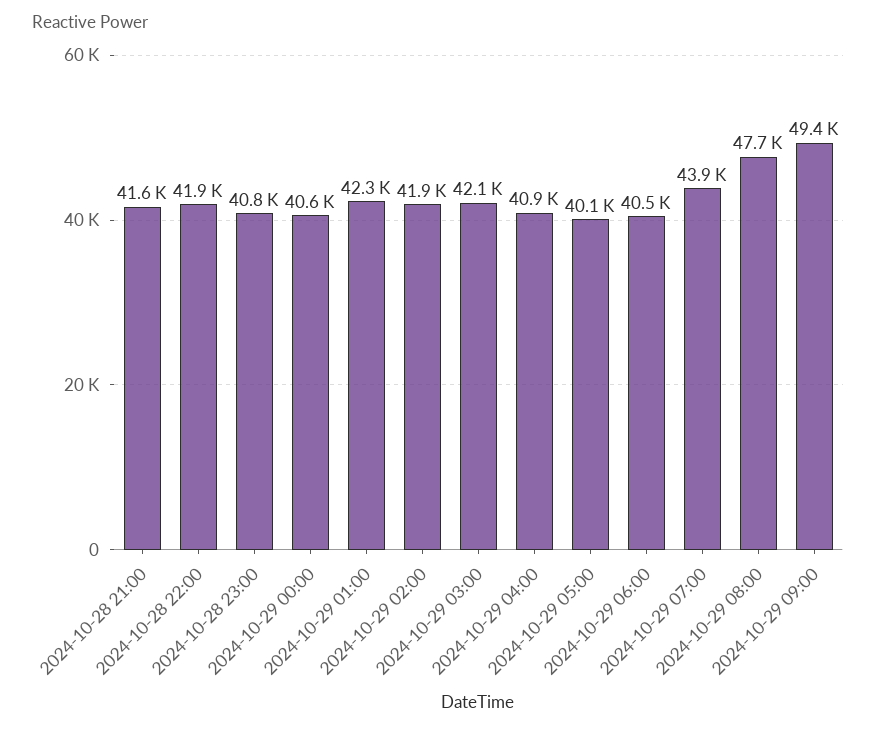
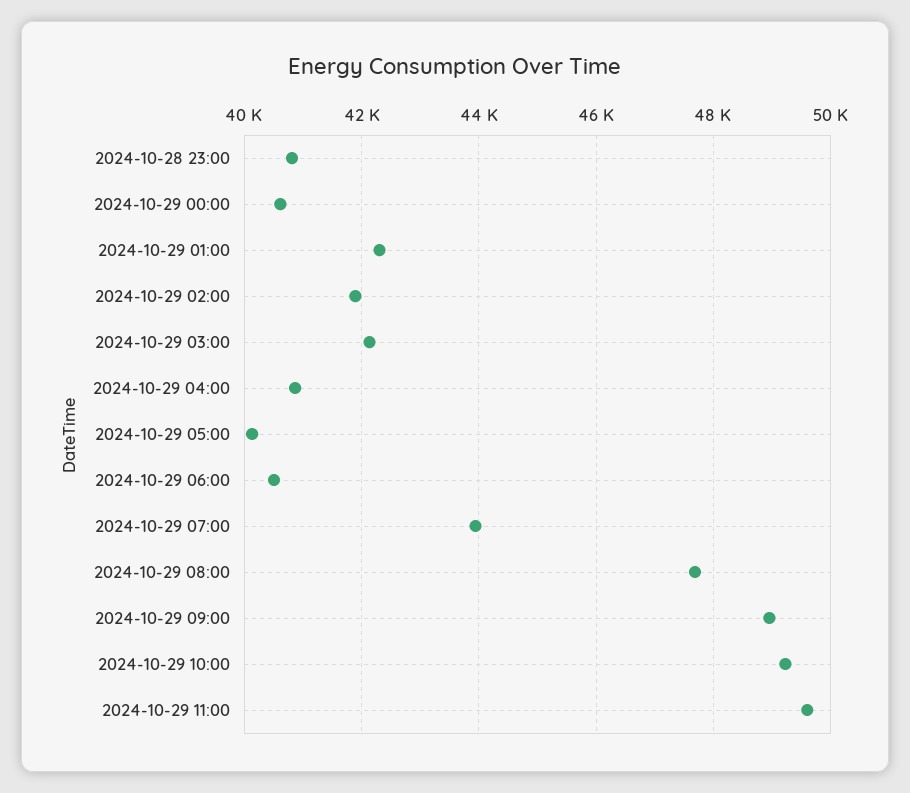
2024-10-28 21:00: 41600 -> none
2024-10-28 22:00: 41900 -> none
2024-10-29 09:00: 49400 -> 49000
2024-10-29 10:00: none -> 49200
2024-10-29 11:00: none -> 49600

